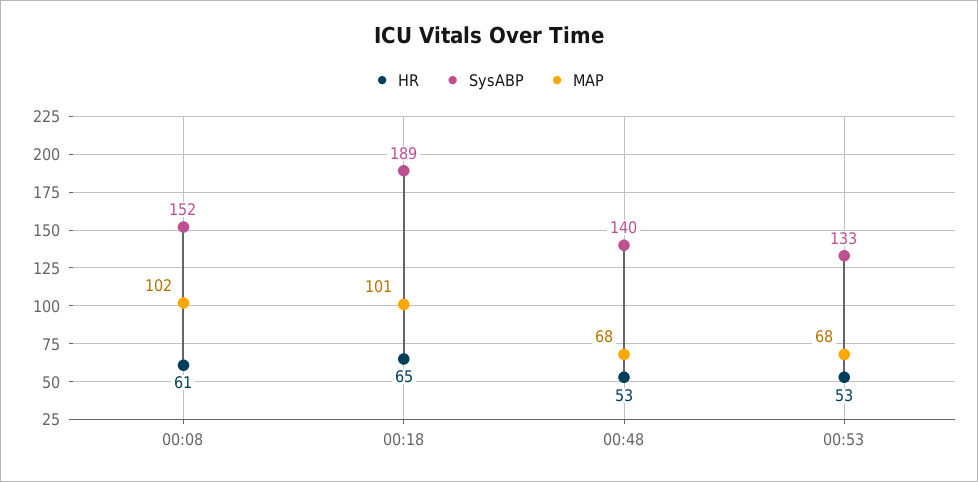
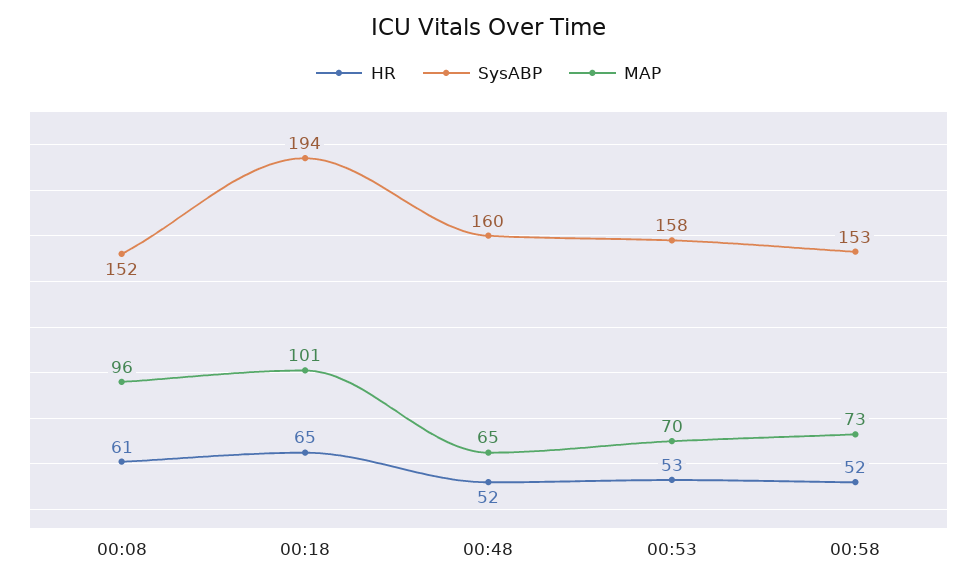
MAP, 00:08: 102 -> 96
SysABP, 00:18: 189 -> 194
HR, 00:48: 53 -> 52
SysABP, 00:48: 140 -> 160
MAP, 00:48: 68 -> 65
SysABP, 00:53: 133 -> 158
MAP, 00:53: 68 -> 70
HR, 00:58: none -> 52
SysABP, 00:58: none -> 153
MAP, 00:58: none -> 73

